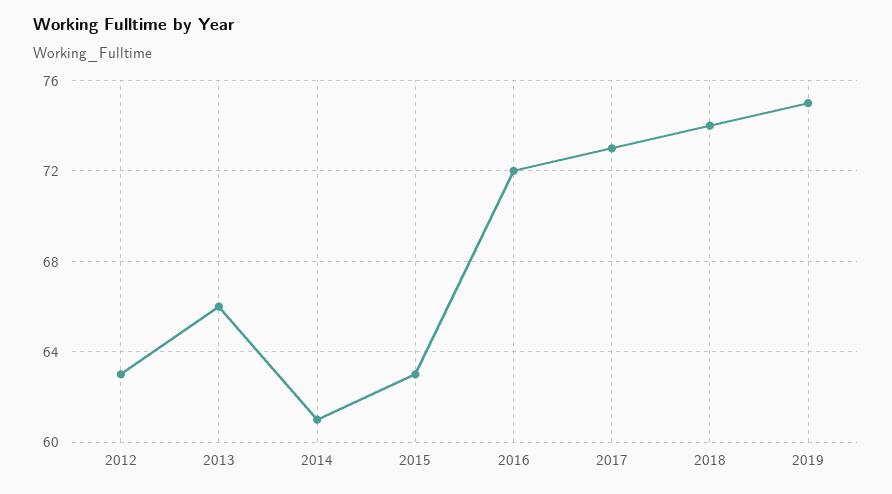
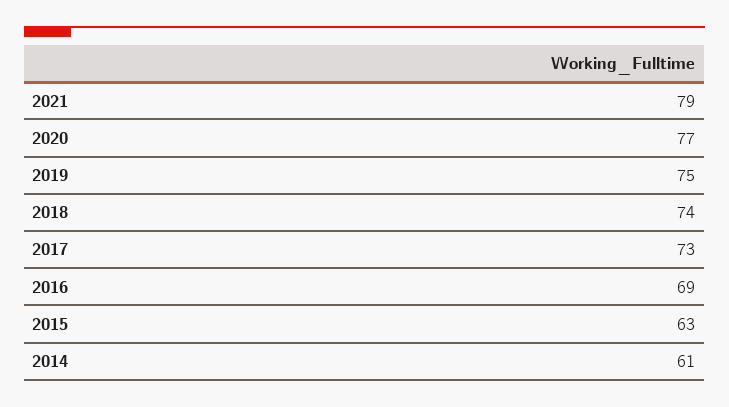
2012: 63 -> none
2013: 66 -> none
2016: 72 -> 69
2021: none -> 79
2020: none -> 77

